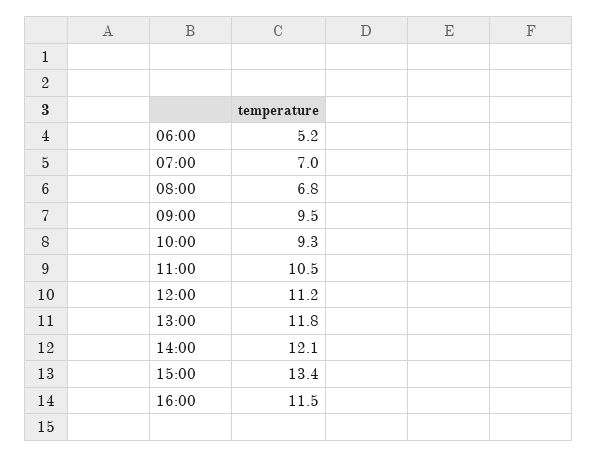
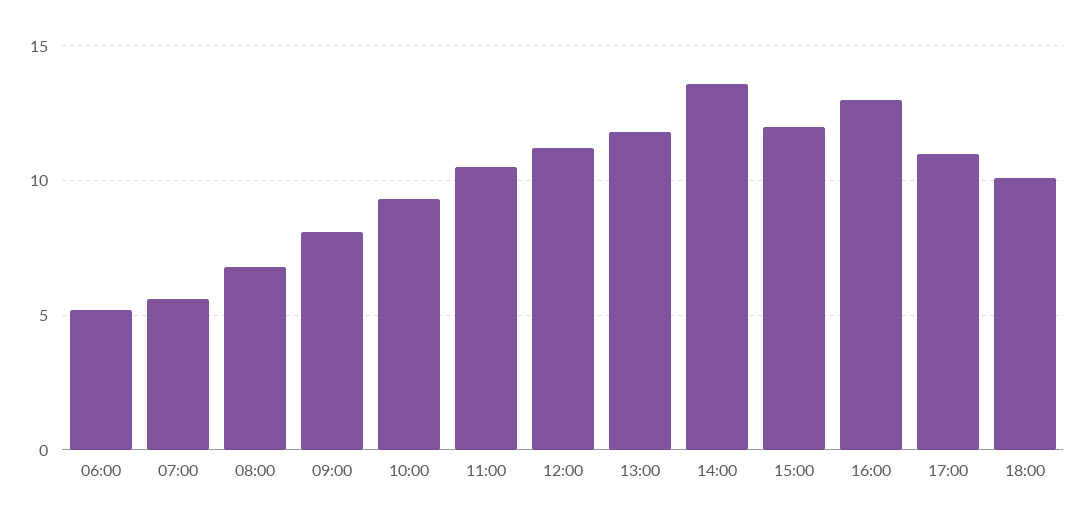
07:00: 7 -> 5.5
09:00: 9.5 -> 8
14:00: 12.1 -> 13.5
15:00: 13.4 -> 12
16:00: 11.5 -> 13
17:00: none -> 11
18:00: none -> 10

